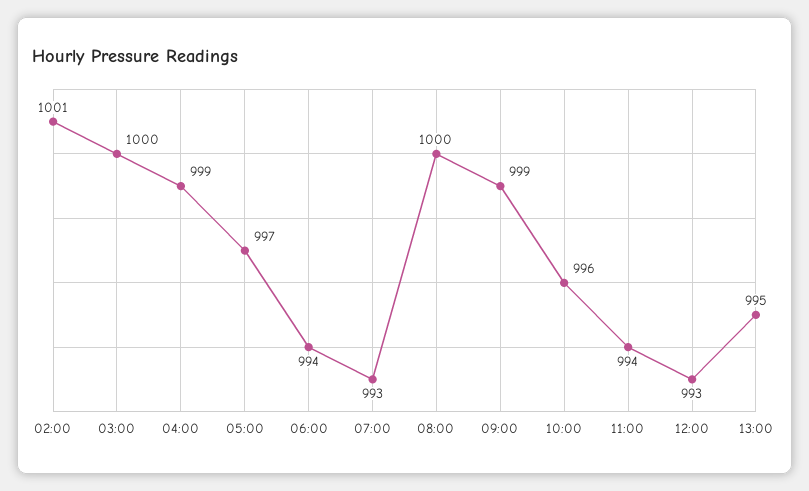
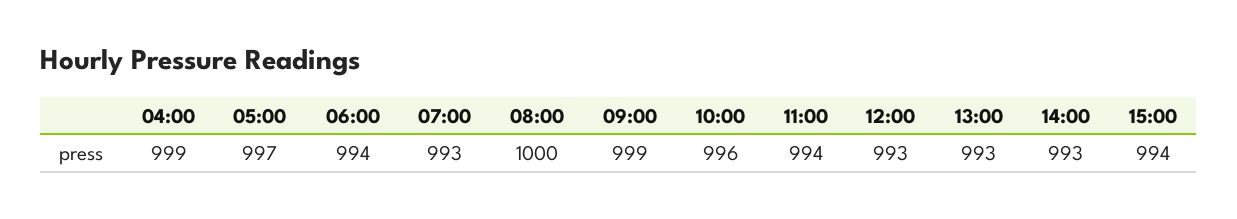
02:00: 1001 -> none
03:00: 1000 -> none
13:00: 995 -> 993
14:00: none -> 993
15:00: none -> 994

